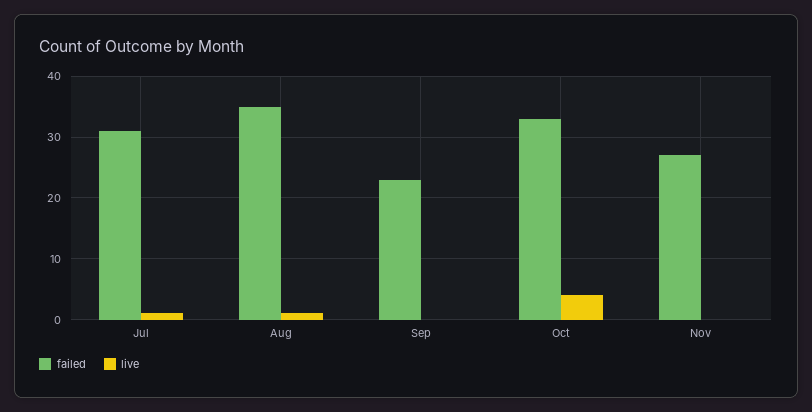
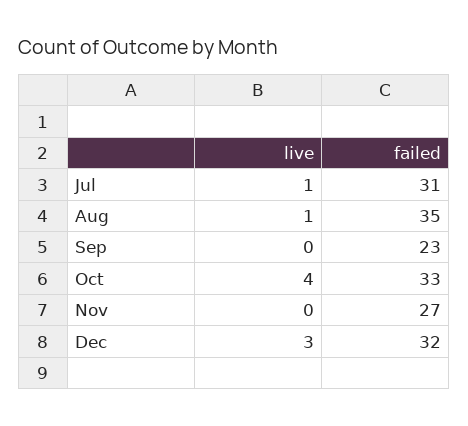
live, Dec: none -> 3
failed, Dec: none -> 32

